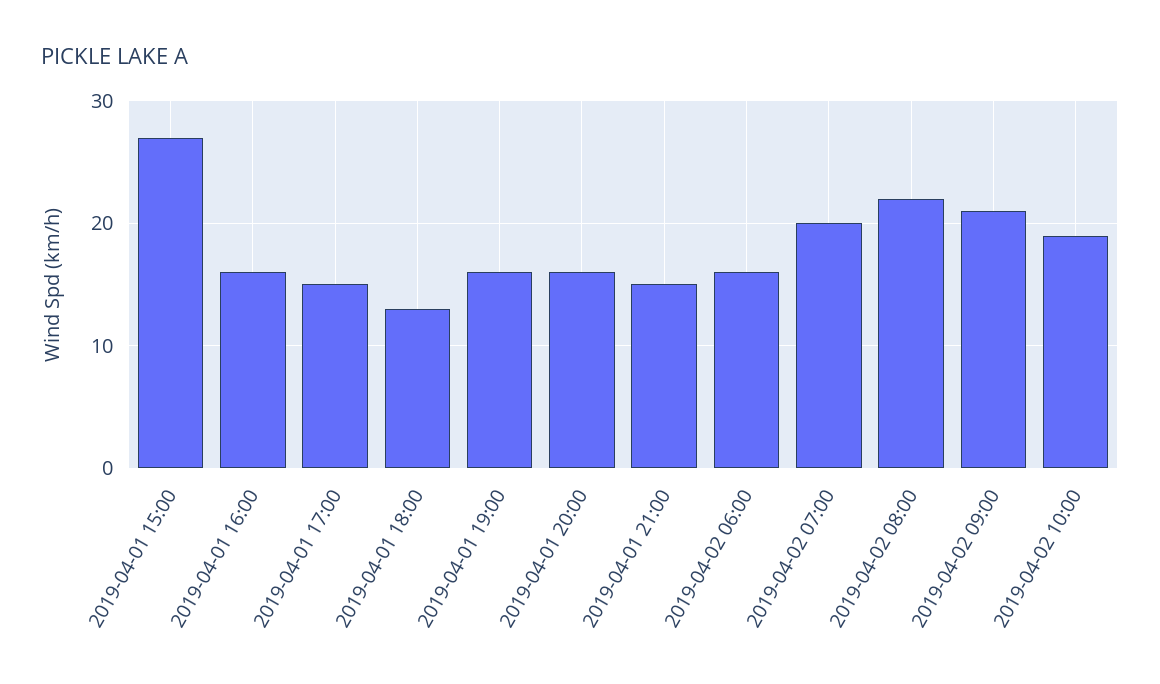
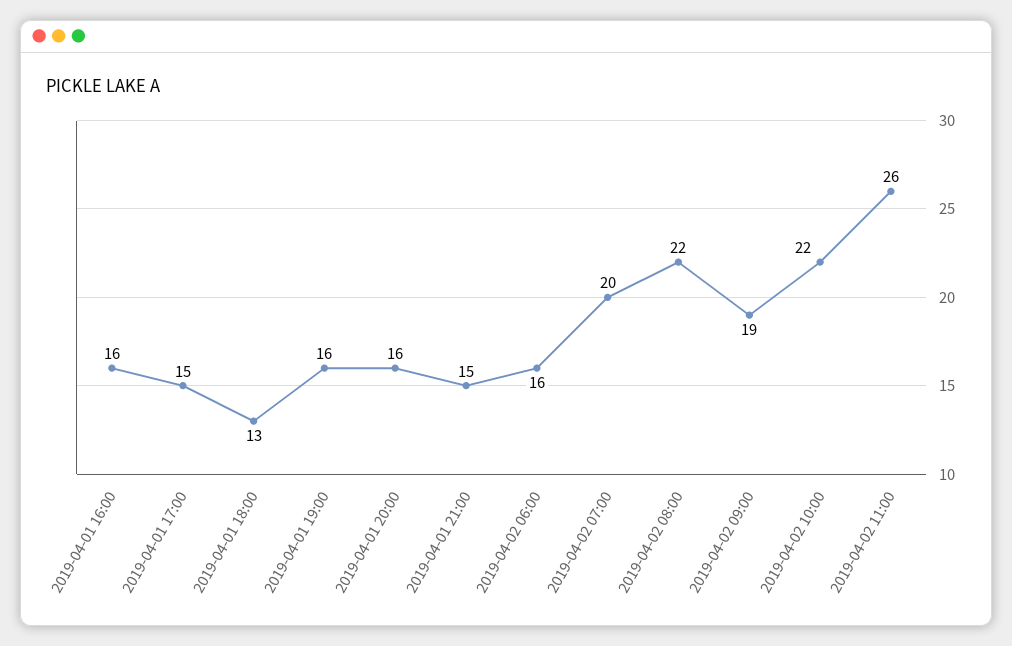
2019-04-01 15:00: 27 -> none
2019-04-02 09:00: 21 -> 19
2019-04-02 10:00: 19 -> 22
2019-04-02 11:00: none -> 26

